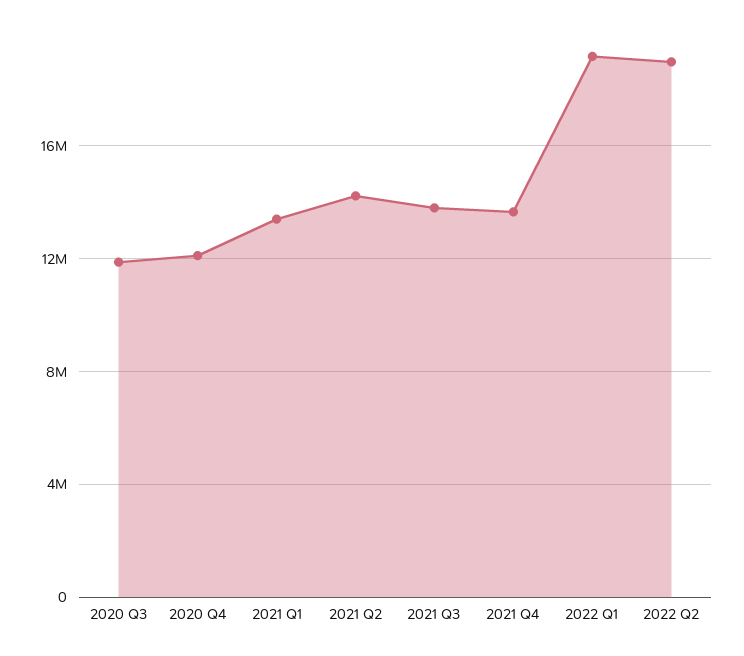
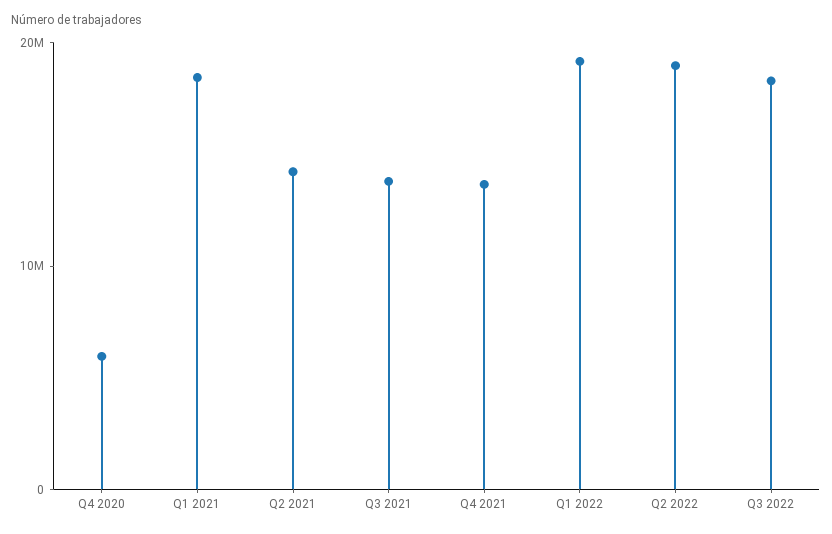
2020 Q3: 12000000 -> none
2020 Q4: 12000000 -> 6000000
2021 Q1: 13500000 -> 18000000
Q3 2022: none -> 18000000

